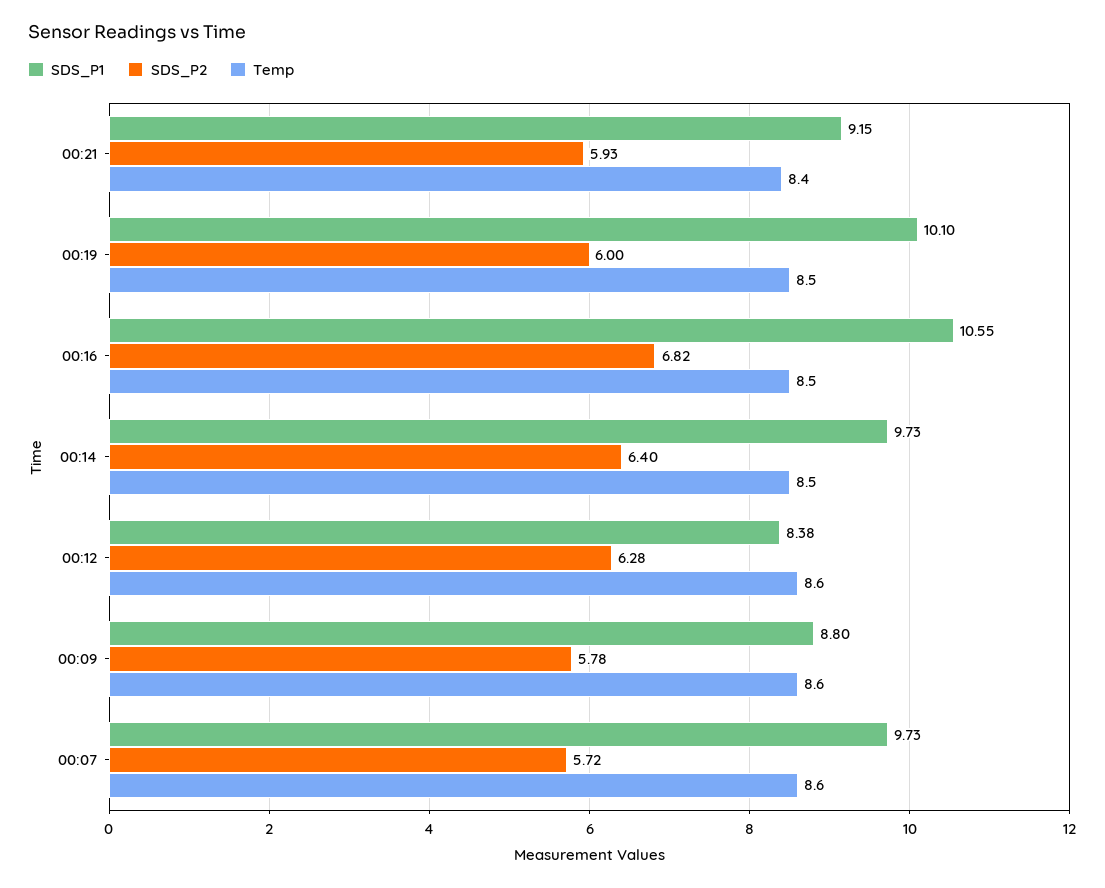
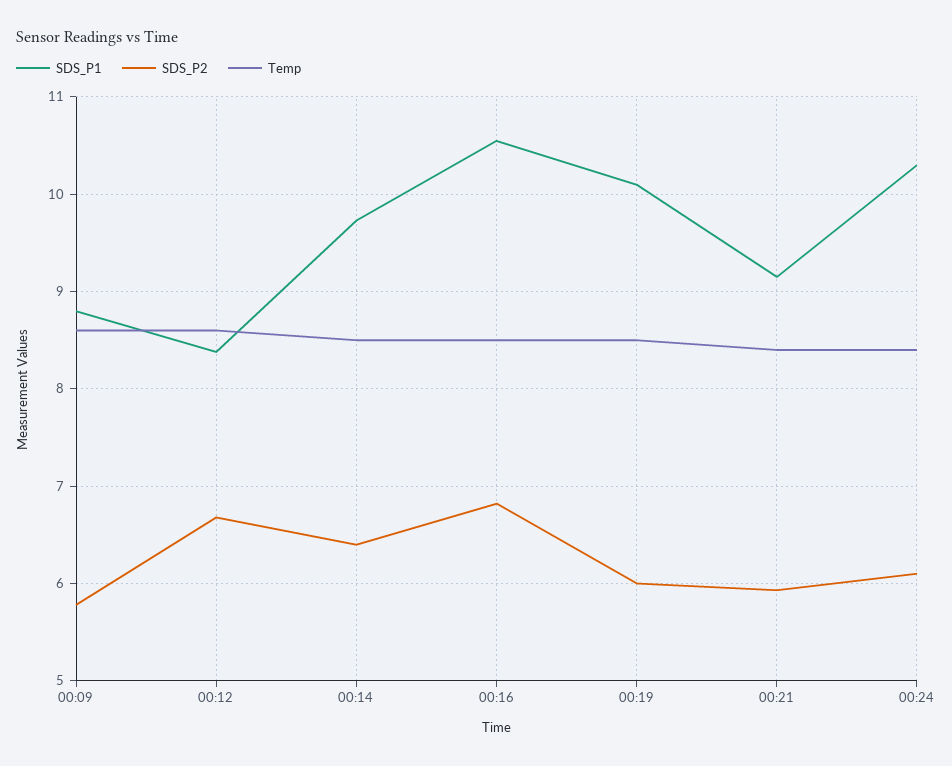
SDS_P2, 00:12: 6.28 -> 6.7
SDS_P1, 00:07: 9.73 -> none
SDS_P2, 00:07: 5.72 -> none
Temp, 00:07: 8.6 -> none
SDS_P1, 00:24: none -> 10.3
SDS_P2, 00:24: none -> 6.1
Temp, 00:24: none -> 8.4

